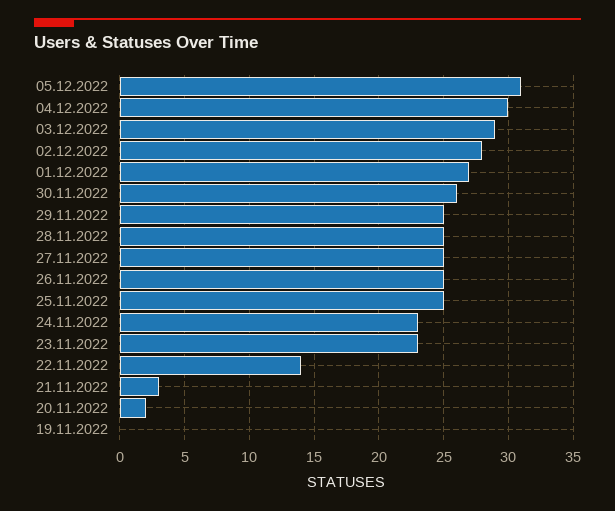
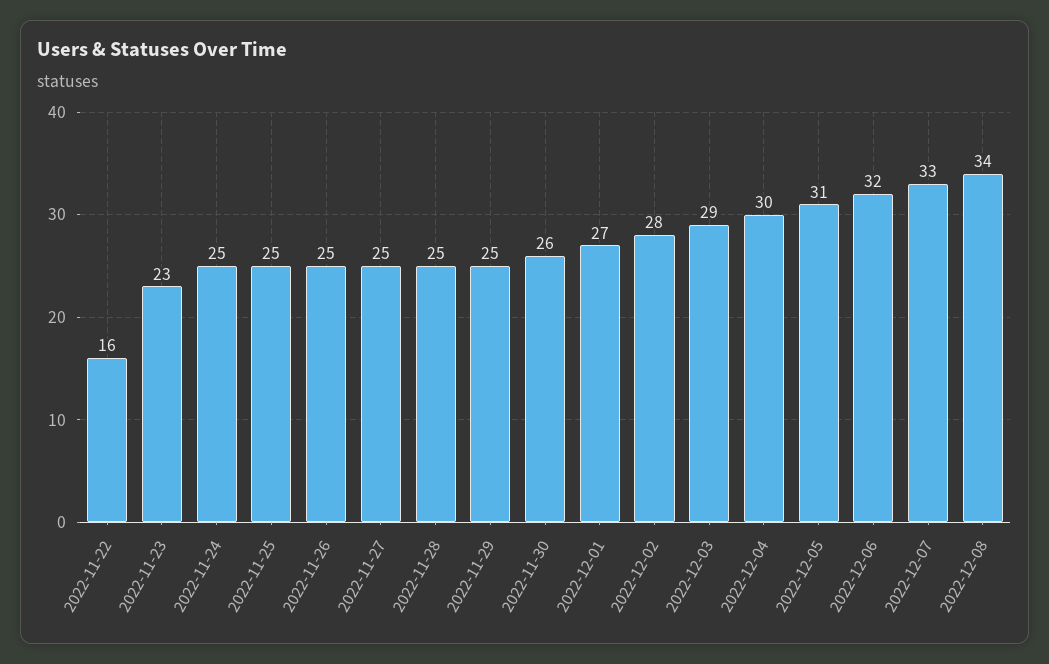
24.11.2022: 23 -> 25
22.11.2022: 14 -> 16
21.11.2022: 3 -> none
20.11.2022: 2 -> none
19.11.2022: 0 -> none
2022-12-06: none -> 32
2022-12-07: none -> 33
2022-12-08: none -> 34

